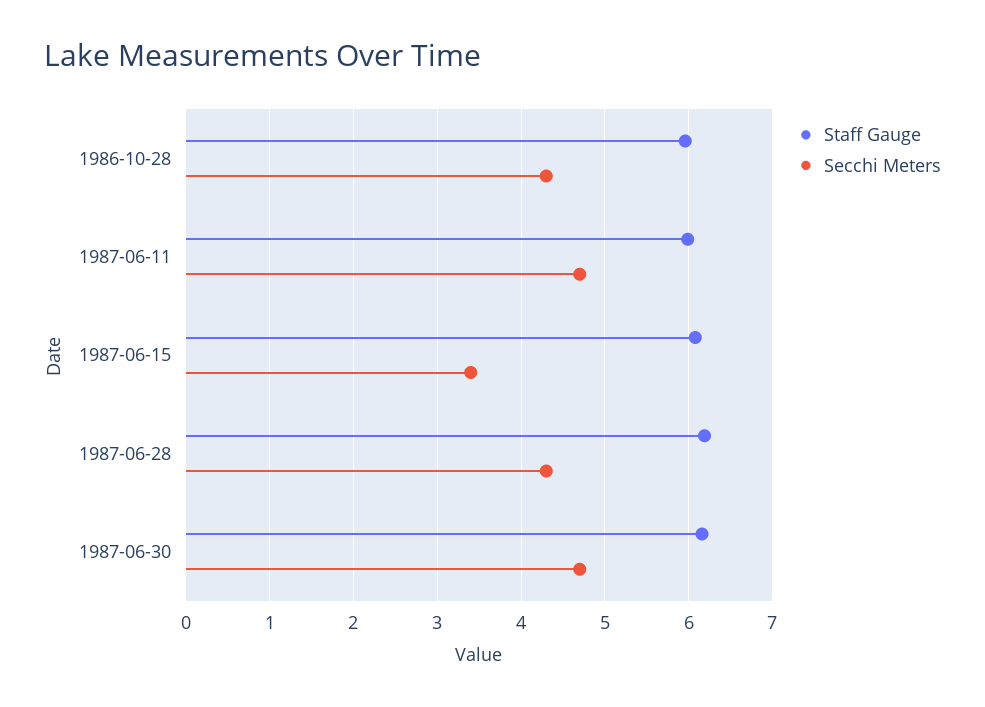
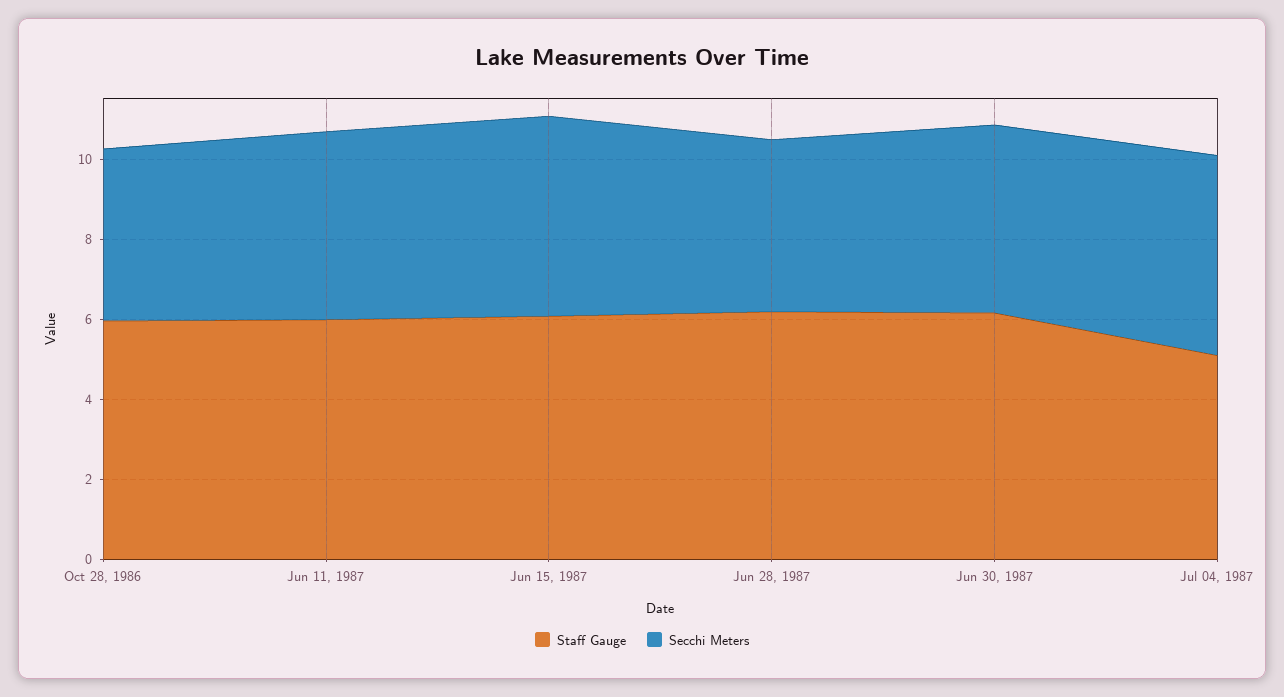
Secchi Meters, 1987-06-15: 3.4 -> 5
Staff Gauge, Jul 04, 1987: none -> 5
Secchi Meters, Jul 04, 1987: none -> 5

